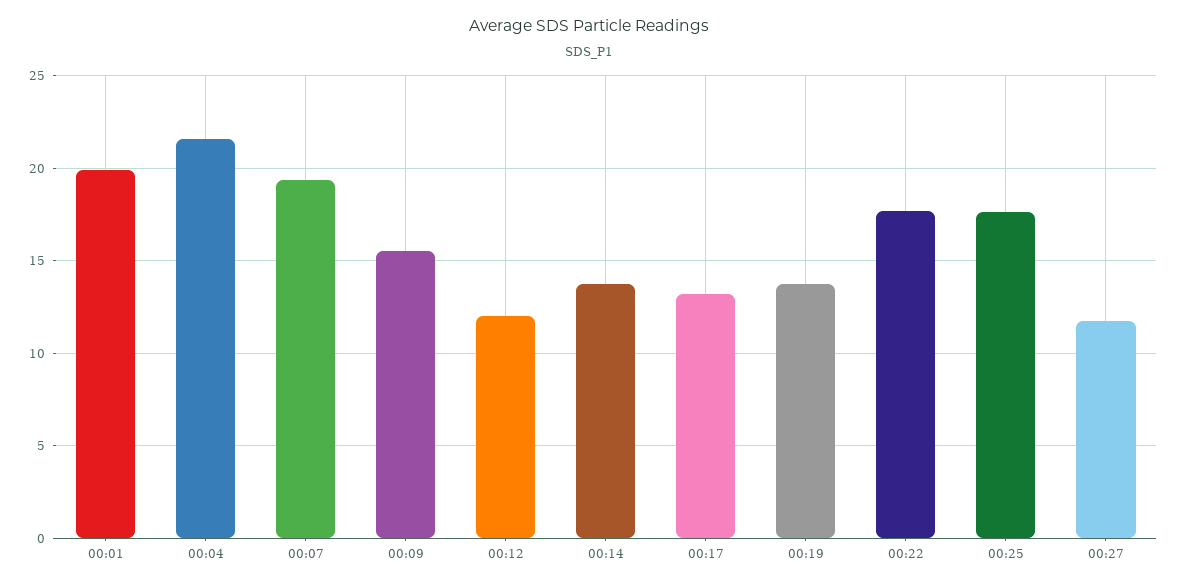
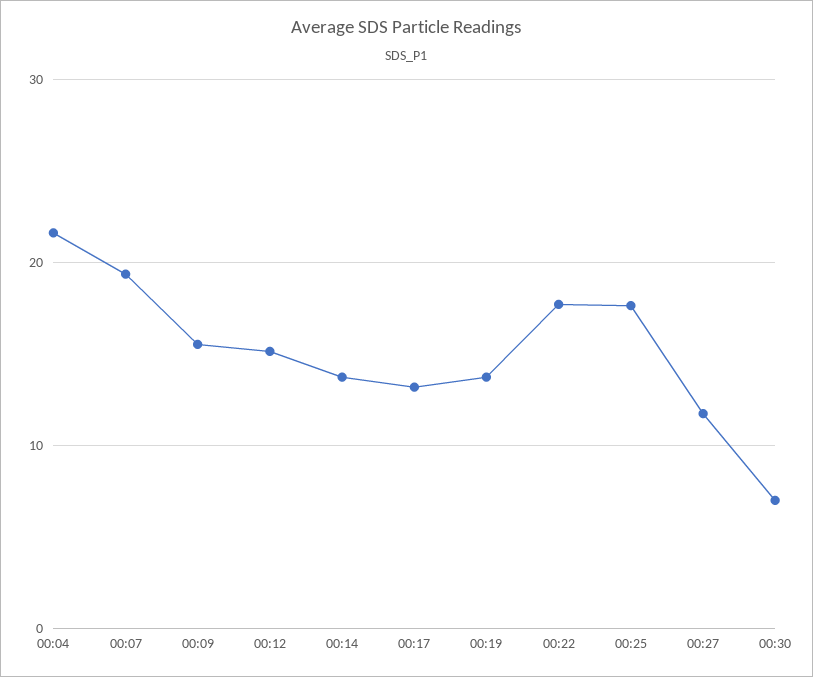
00:01: 20 -> none
00:12: 12 -> 15
00:30: none -> 7

